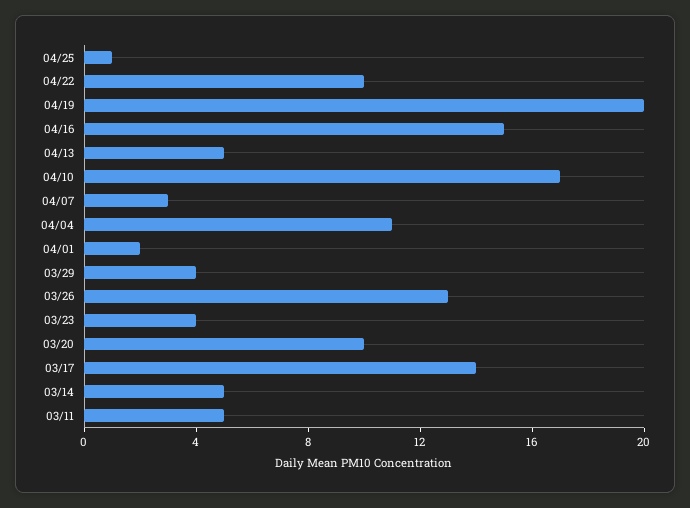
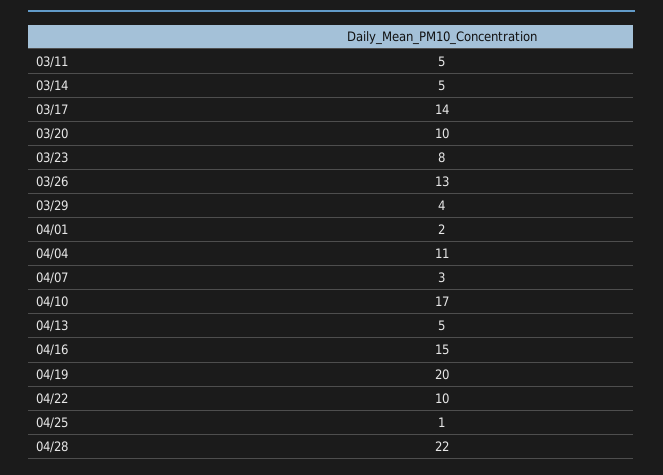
03/23: 4 -> 8
04/28: none -> 22

